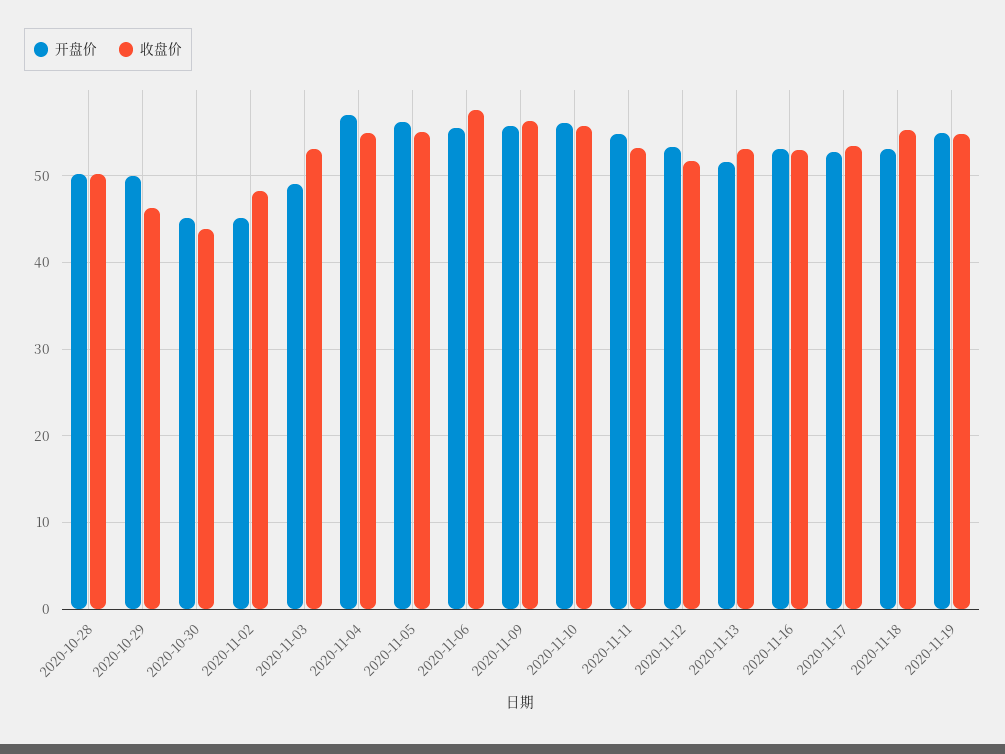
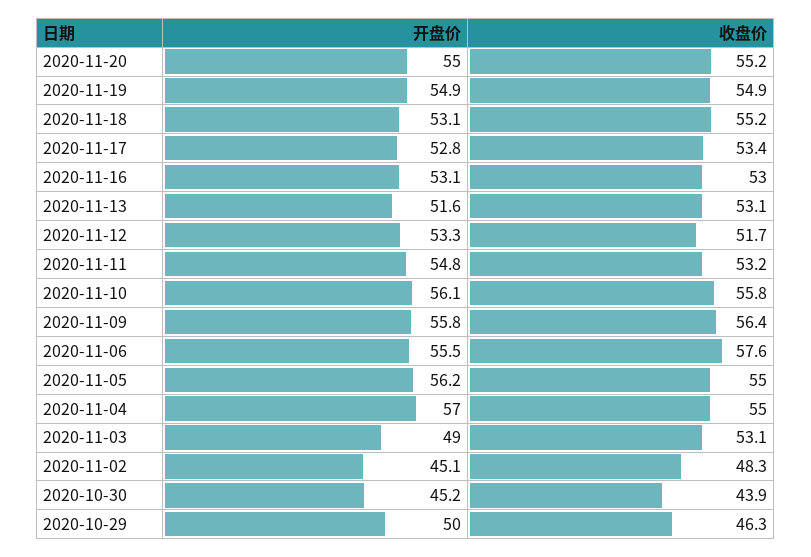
开盘价, 2020-10-28: 50 -> none
收盘价, 2020-10-28: 50 -> none
开盘价, 2020-11-20: none -> 55
收盘价, 2020-11-20: none -> 55.2

